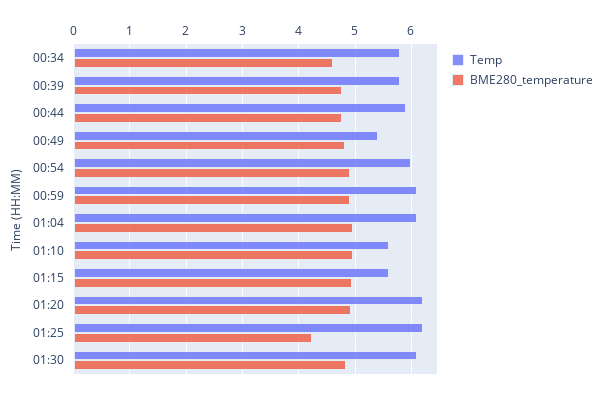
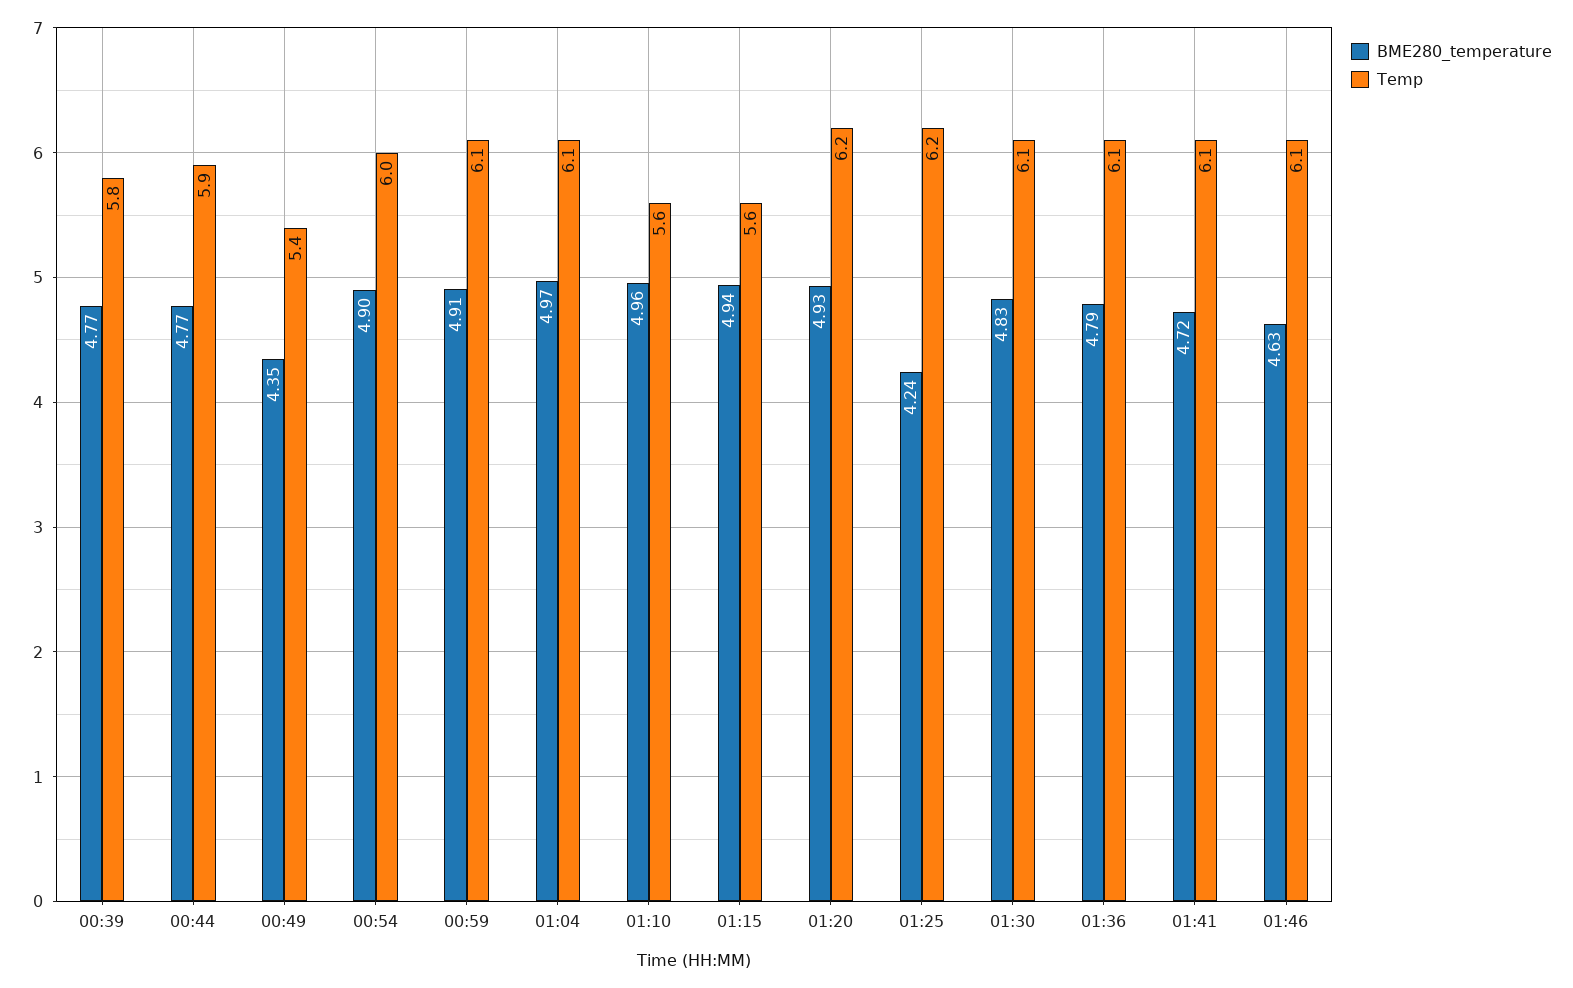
Temp, 00:34: 5.8 -> none
BME280_temperature, 00:34: 4.6 -> none
BME280_temperature, 00:49: 4.8 -> 4.35
BME280_temperature, 01:36: none -> 4.79
Temp, 01:36: none -> 6.1
BME280_temperature, 01:41: none -> 4.72
Temp, 01:41: none -> 6.1
BME280_temperature, 01:46: none -> 4.63
Temp, 01:46: none -> 6.1

